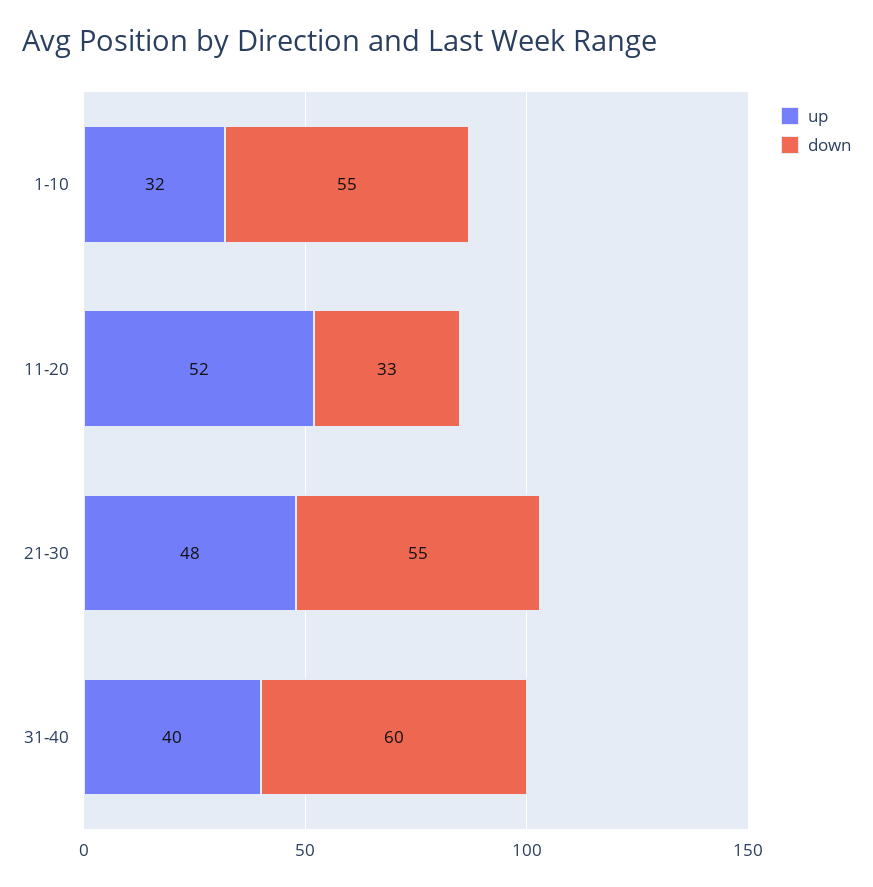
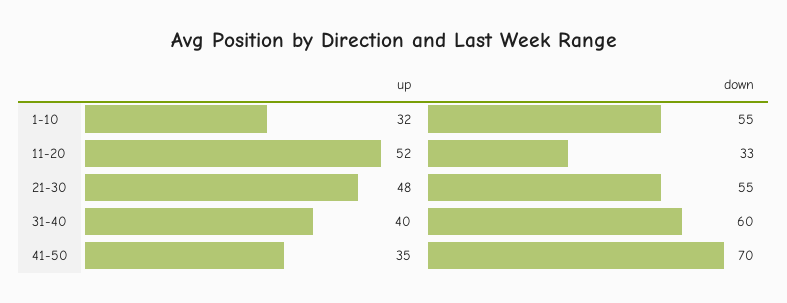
up, 41-50: none -> 35
down, 41-50: none -> 70

